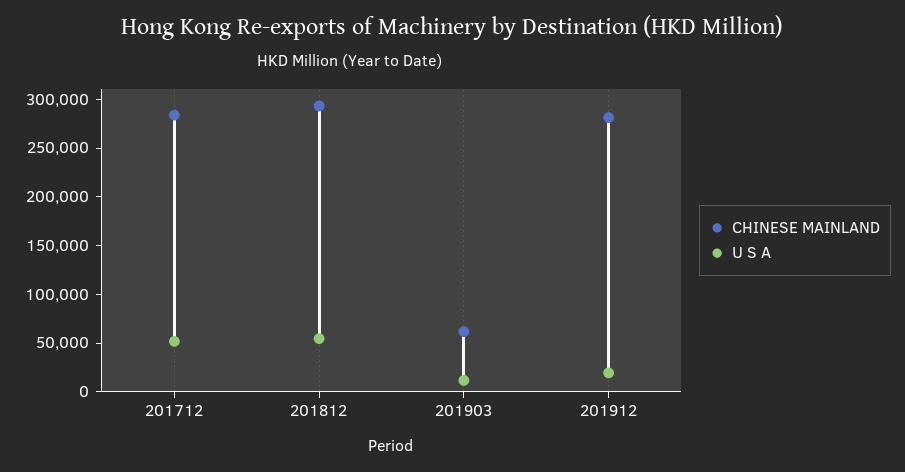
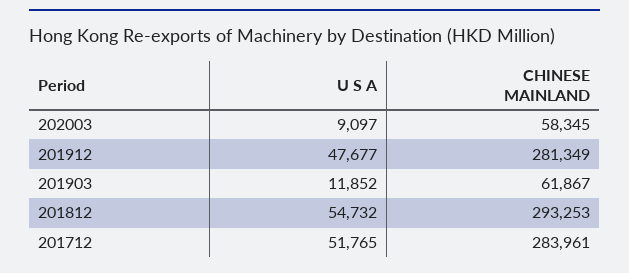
U S A, 201912: 20000 -> 47677
U S A, 202003: none -> 9097
CHINESE MAINLAND, 202003: none -> 58345

